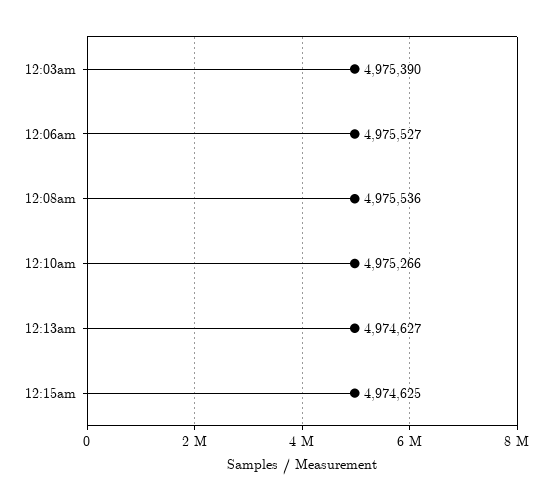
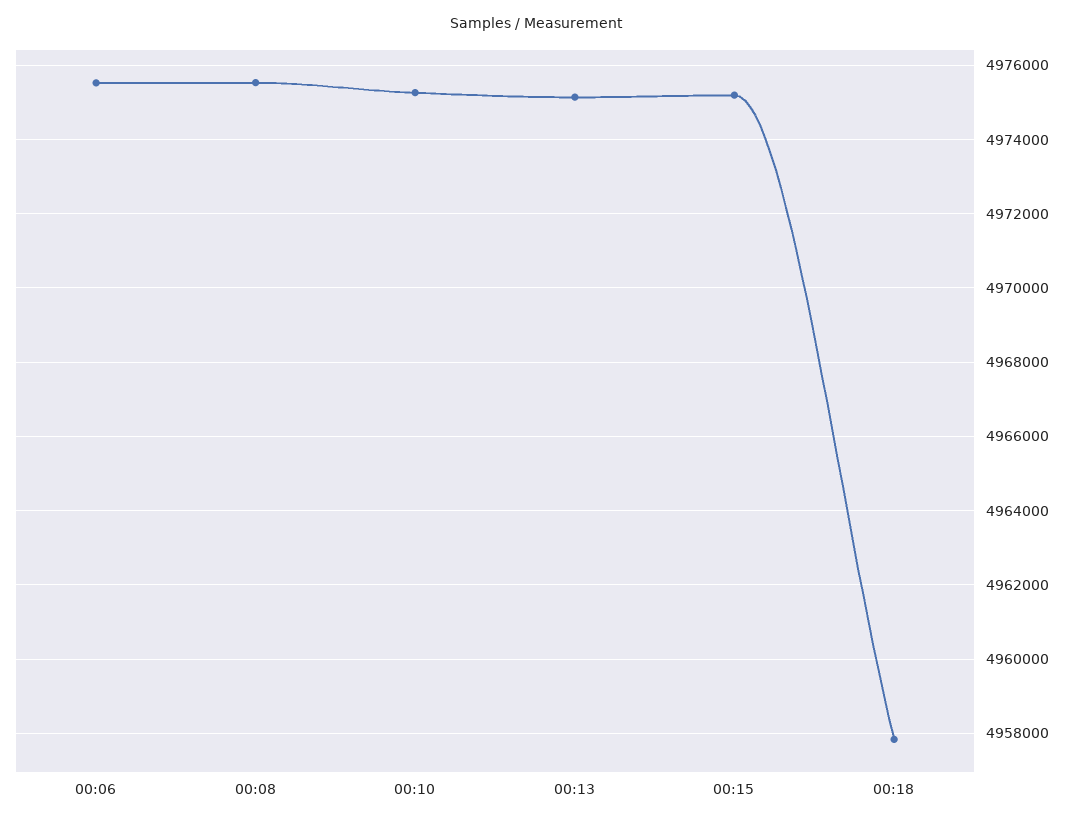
12:03am: 4975390 -> none
12:13am: 4974627 -> 4975200
12:15am: 4974625 -> 4975200
00:18: none -> 4957800

